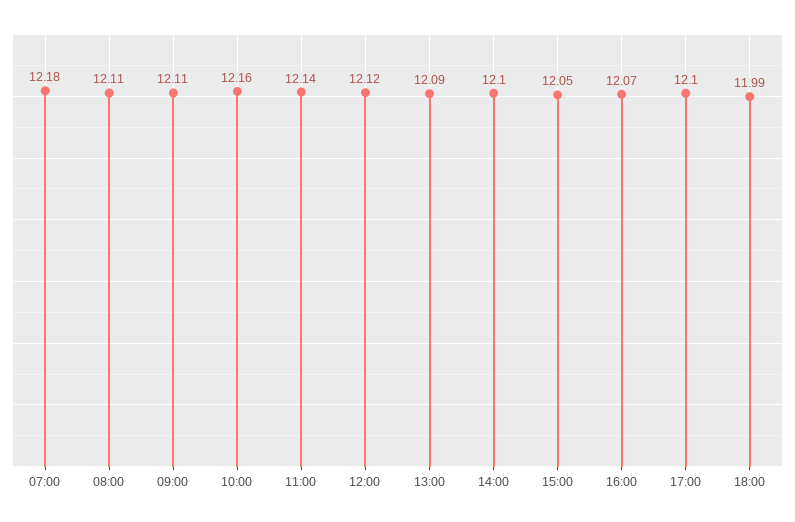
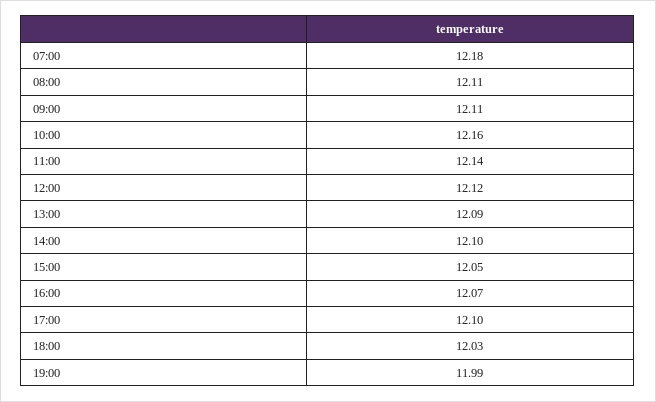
18:00: 11.99 -> 12.03
19:00: none -> 11.99

